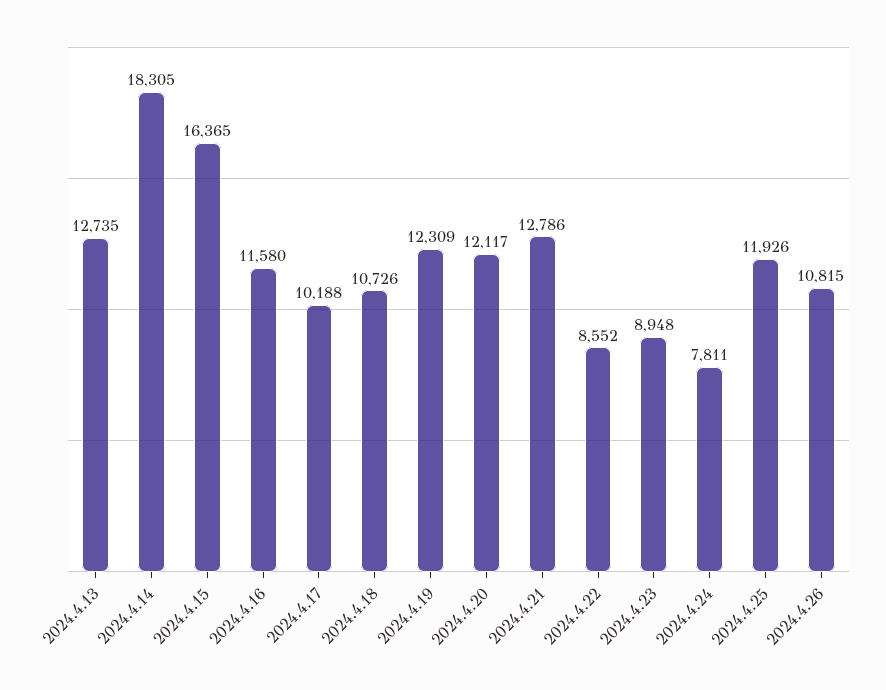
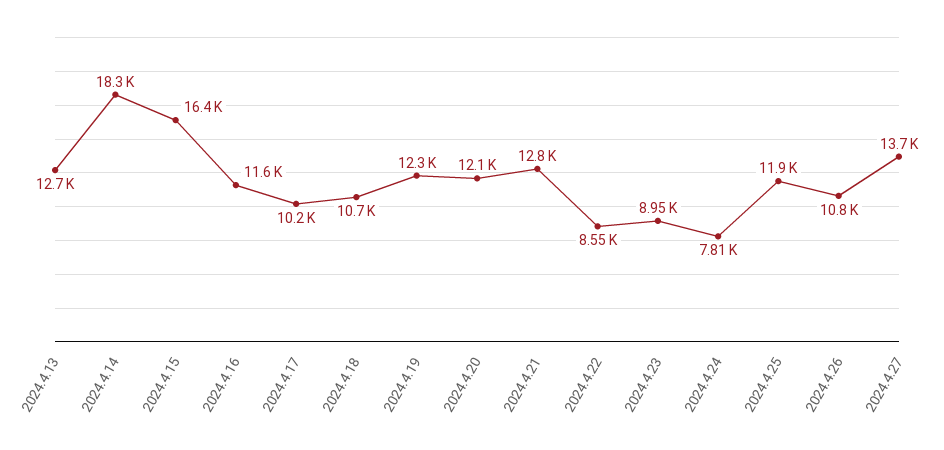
2024.4.27: none -> 13700

